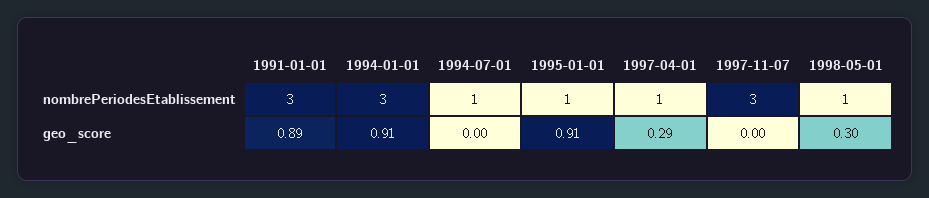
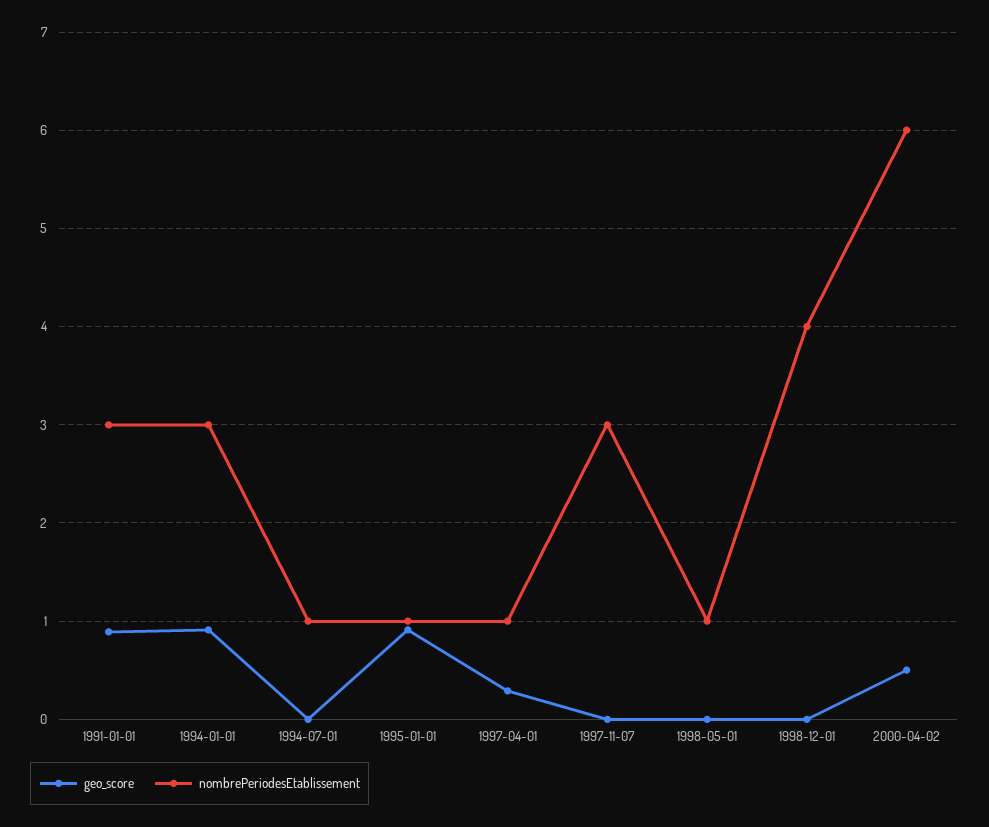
geo_score, 1998-05-01: 0.3 -> 0
geo_score, 1998-12-01: none -> 0
nombrePeriodesEtablissement, 1998-12-01: none -> 4
geo_score, 2000-04-02: none -> 0.5
nombrePeriodesEtablissement, 2000-04-02: none -> 6

